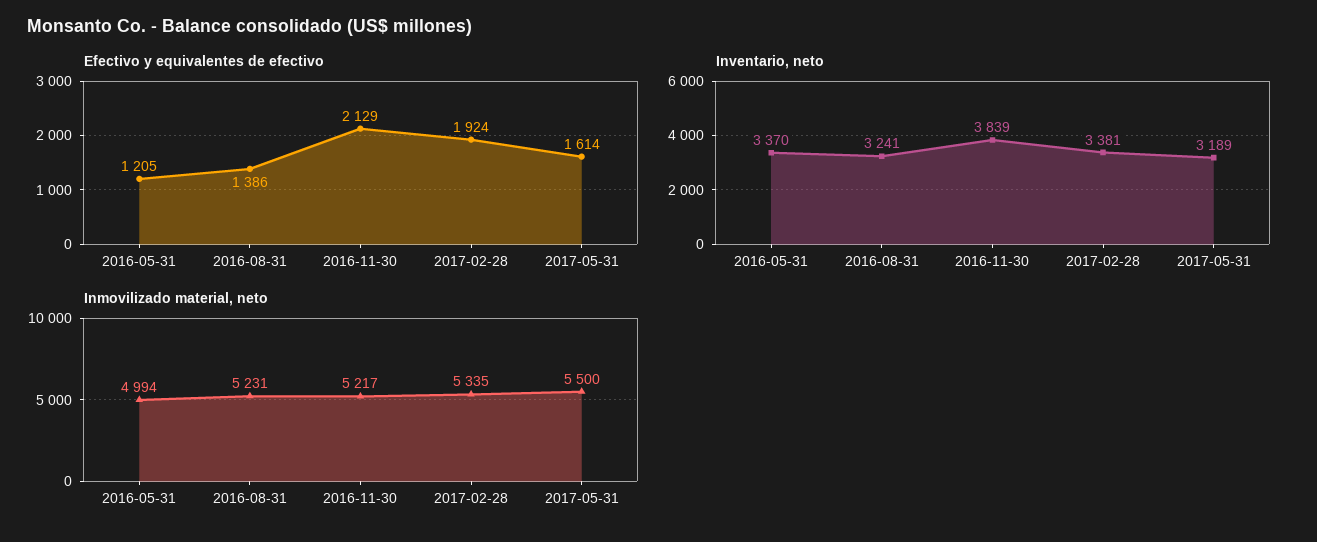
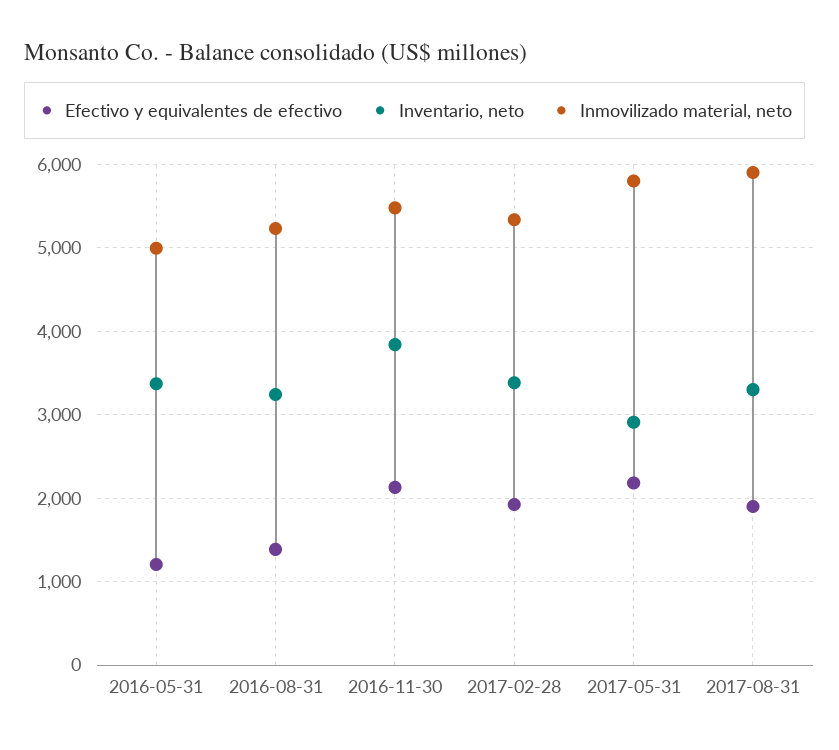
Efectivo y equivalentes de efectivo, 2017-05-31: 1614 -> 2200
Inventario, neto, 2017-05-31: 3189 -> 2900
Inmovilizado material, neto, 2016-11-30: 5217 -> 5500
Inmovilizado material, neto, 2017-05-31: 5500 -> 5800
Efectivo y equivalentes de efectivo, 2017-08-31: none -> 1900
Inventario, neto, 2017-08-31: none -> 3300
Inmovilizado material, neto, 2017-08-31: none -> 5900

